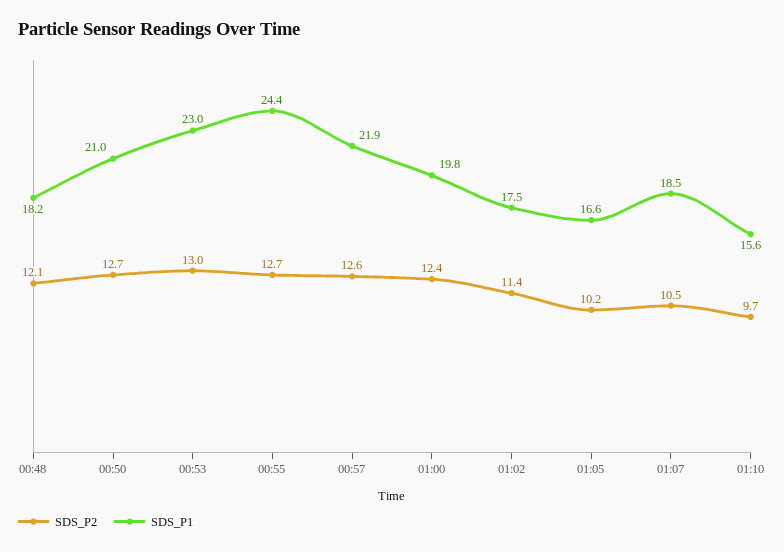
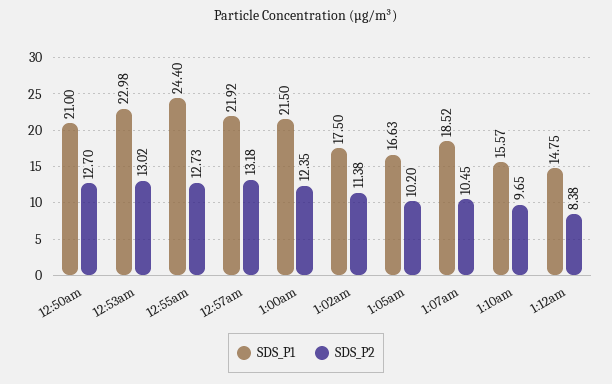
SDS_P2, 00:48: 12.1 -> none
SDS_P1, 00:48: 18.2 -> none
SDS_P2, 00:57: 12.6 -> 13.18
SDS_P1, 01:00: 19.8 -> 21.5
SDS_P1, 1:12am: none -> 14.75
SDS_P2, 1:12am: none -> 8.38

